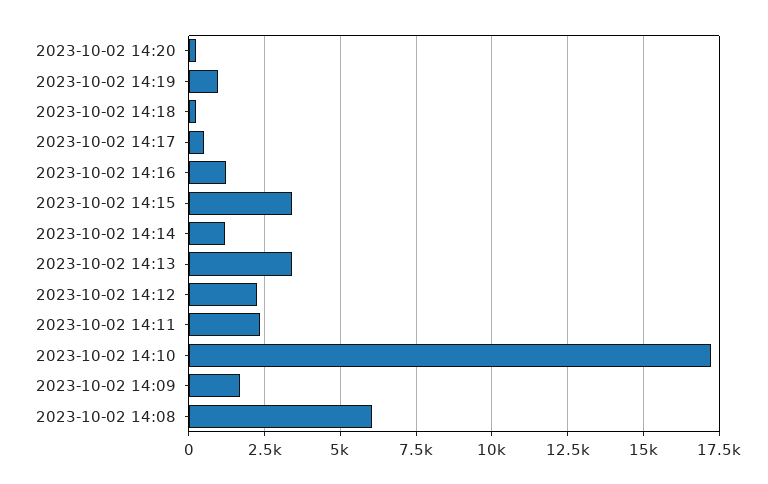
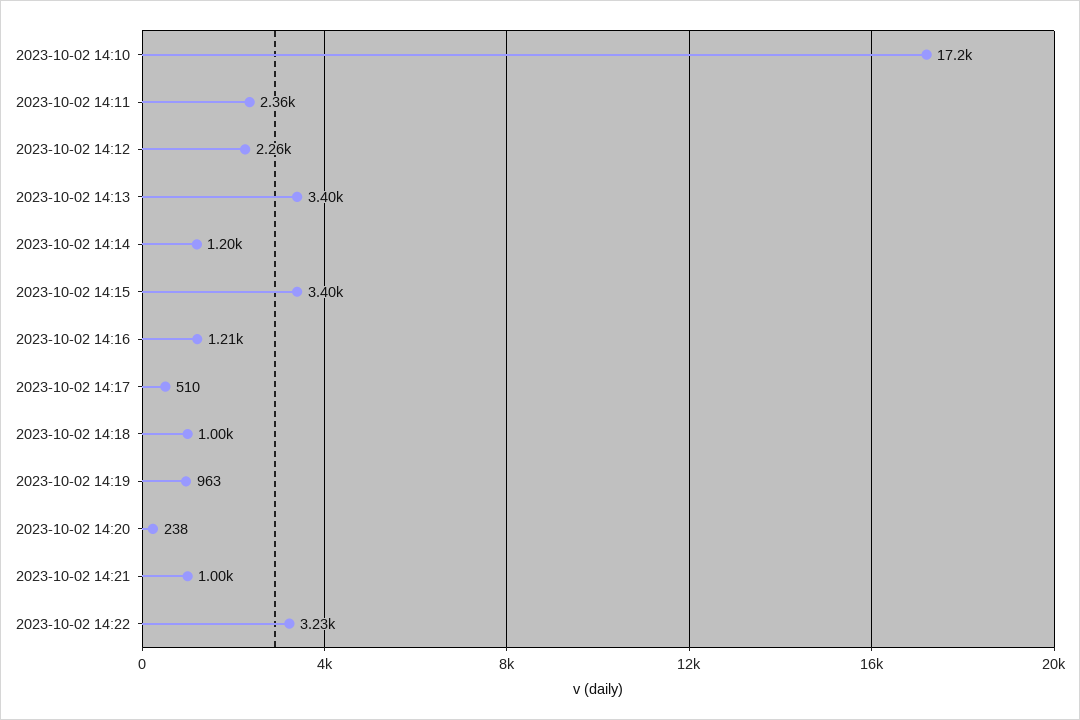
2023-10-02 14:18: 250 -> 1000
2023-10-02 14:09: 1750 -> none
2023-10-02 14:08: 6000 -> none
2023-10-02 14:21: none -> 1000
2023-10-02 14:22: none -> 3230

